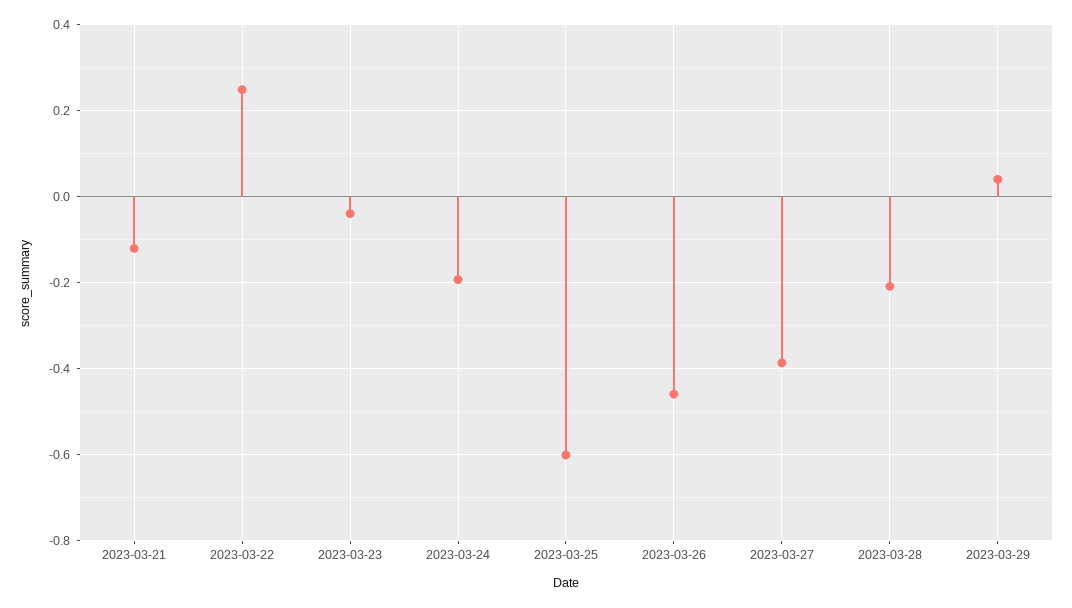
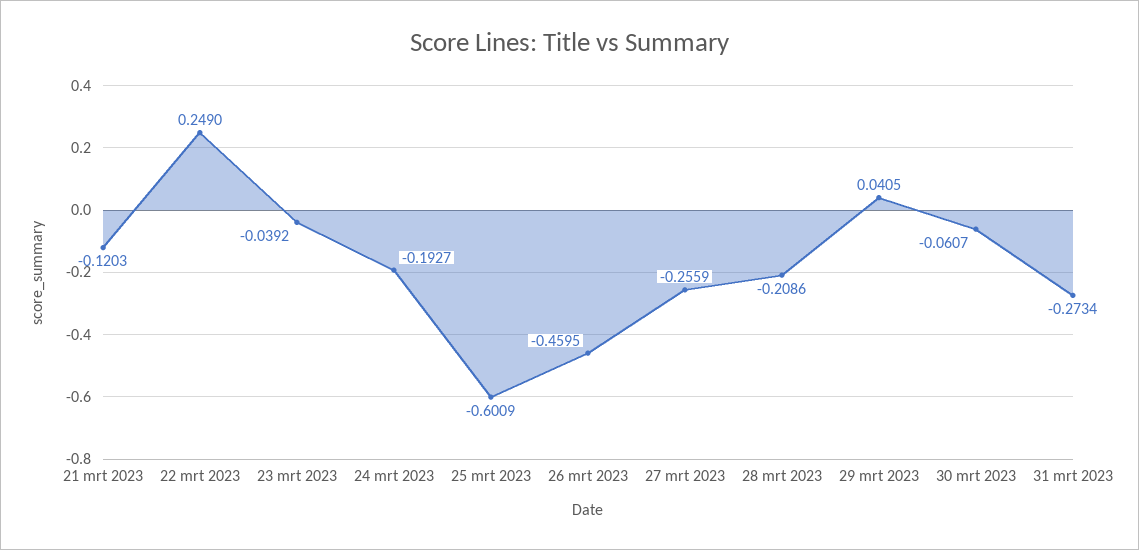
2023-03-27: -0.38 -> -0.2559
30 mrt 2023: none -> -0.0607
31 mrt 2023: none -> -0.2734

